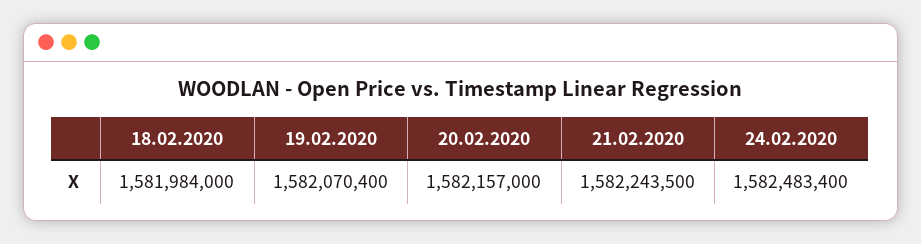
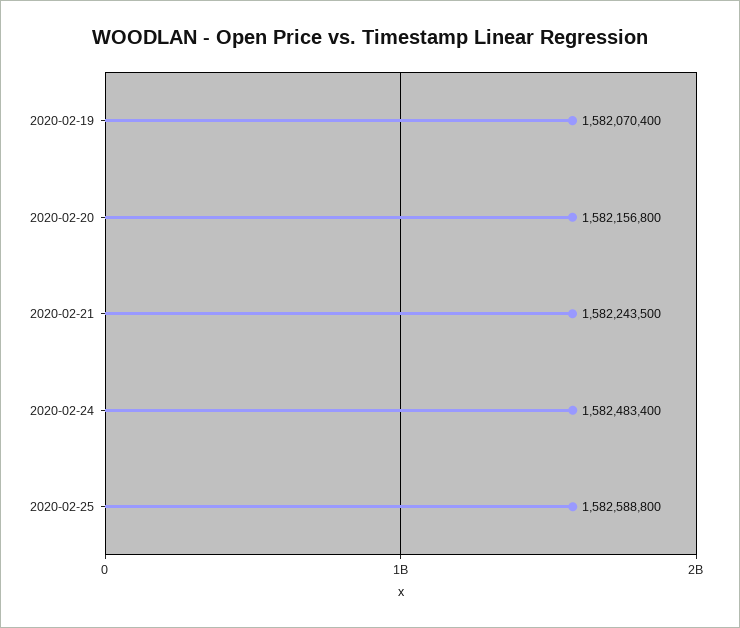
18.02.2020: 1581984000 -> none
20.02.2020: 1582157000 -> 1582156800
2020-02-25: none -> 1582588800

